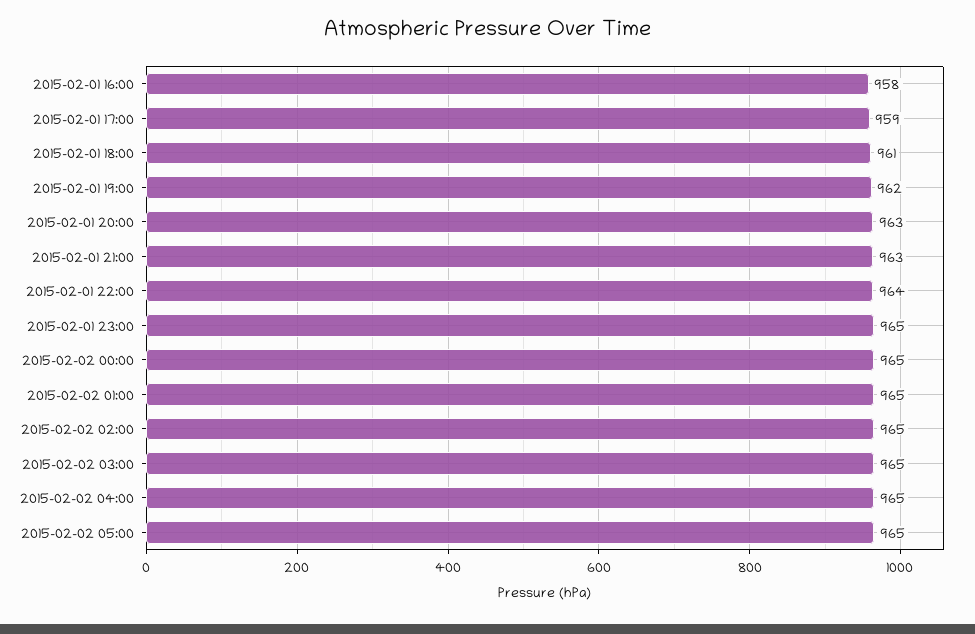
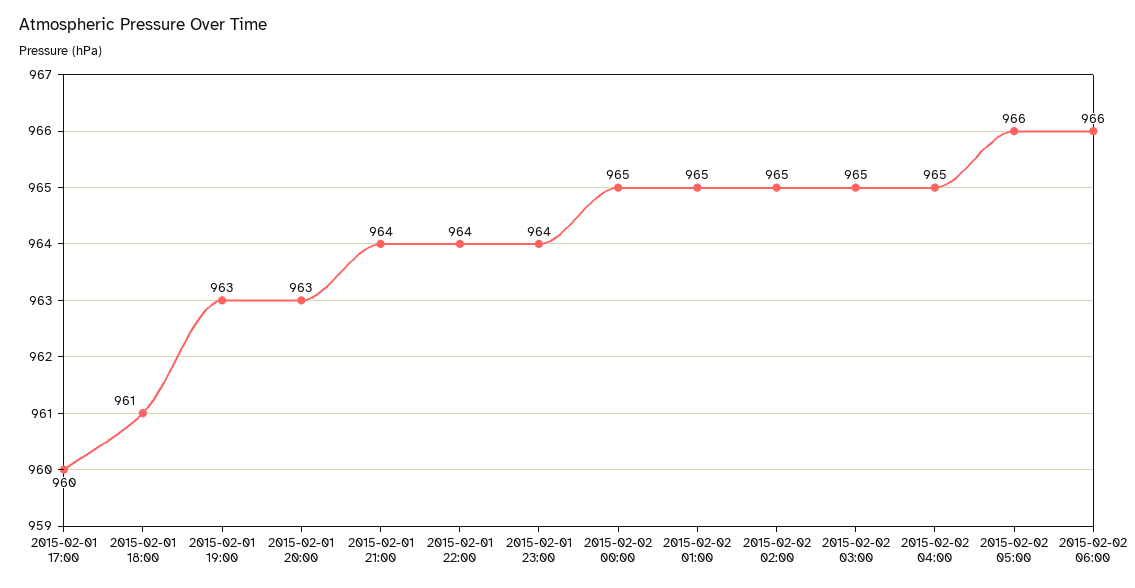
2015-02-01 16:00: 958 -> none
2015-02-01 17:00: 959 -> 960
2015-02-01 19:00: 962 -> 963
2015-02-01 21:00: 963 -> 964
2015-02-01 23:00: 965 -> 964
2015-02-02 05:00: 965 -> 966
2015-02-02 06:00: none -> 966

